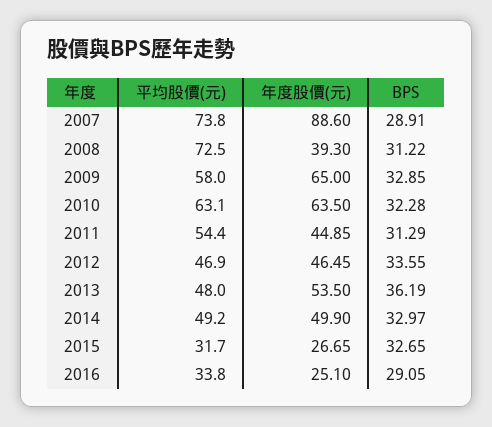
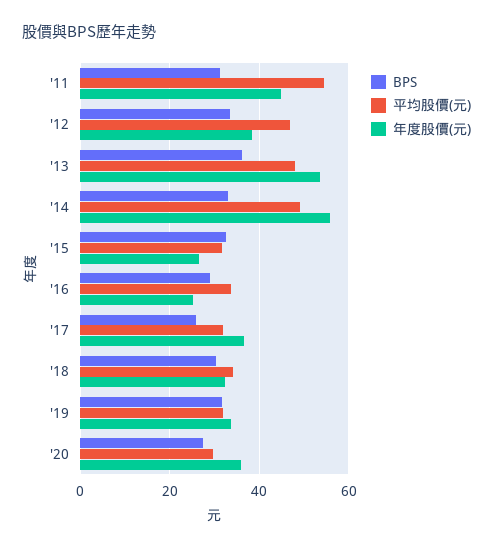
平均股價(元), 2007: 73.8 -> none
年度股價(元), 2007: 88.6 -> none
BPS, 2007: 28.91 -> none
平均股價(元), 2008: 72.5 -> none
年度股價(元), 2008: 39.3 -> none
BPS, 2008: 31.22 -> none
平均股價(元), 2009: 58 -> none
年度股價(元), 2009: 65 -> none
BPS, 2009: 32.85 -> none
平均股價(元), 2010: 63.1 -> none
年度股價(元), 2010: 63.5 -> none
BPS, 2010: 32.28 -> none
年度股價(元), 2012: 46.45 -> 38
年度股價(元), 2014: 49.9 -> 56
BPS, '17: none -> 26
平均股價(元), '17: none -> 32
年度股價(元), '17: none -> 36
BPS, '18: none -> 30
平均股價(元), '18: none -> 34
年度股價(元), '18: none -> 32
BPS, '19: none -> 32
平均股價(元), '19: none -> 32
年度股價(元), '19: none -> 34
BPS, '20: none -> 28
平均股價(元), '20: none -> 30
年度股價(元), '20: none -> 36

